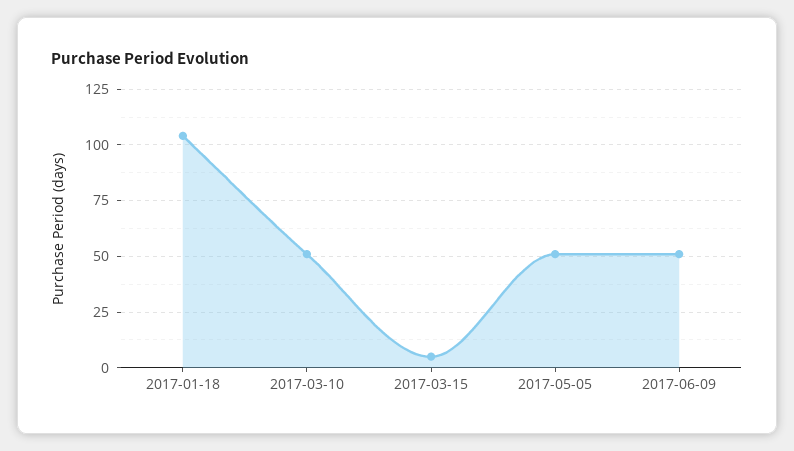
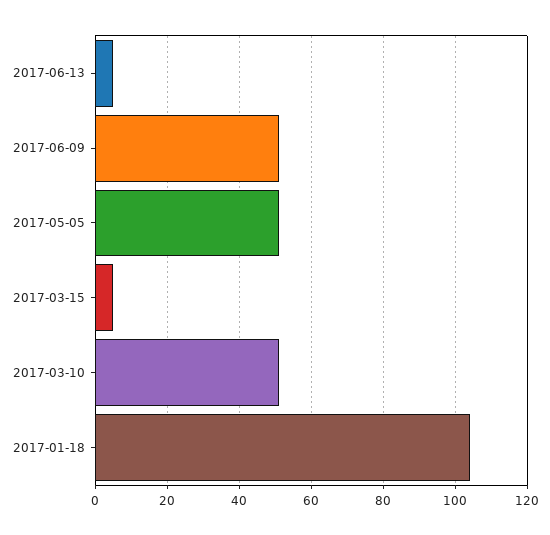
2017-06-13: none -> 5

